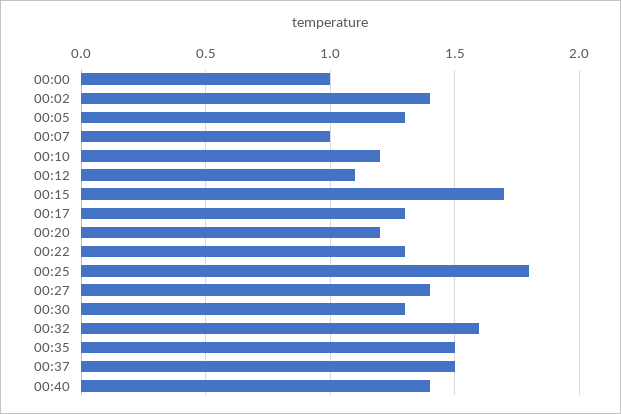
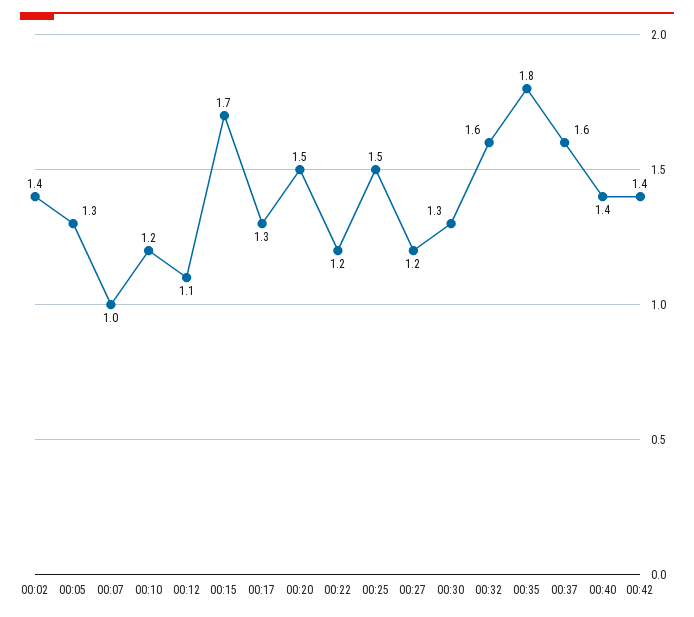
00:00: 1 -> none
00:20: 1.2 -> 1.5
00:22: 1.3 -> 1.2
00:25: 1.8 -> 1.5
00:27: 1.4 -> 1.2
00:35: 1.5 -> 1.8
00:37: 1.5 -> 1.6
00:42: none -> 1.4

